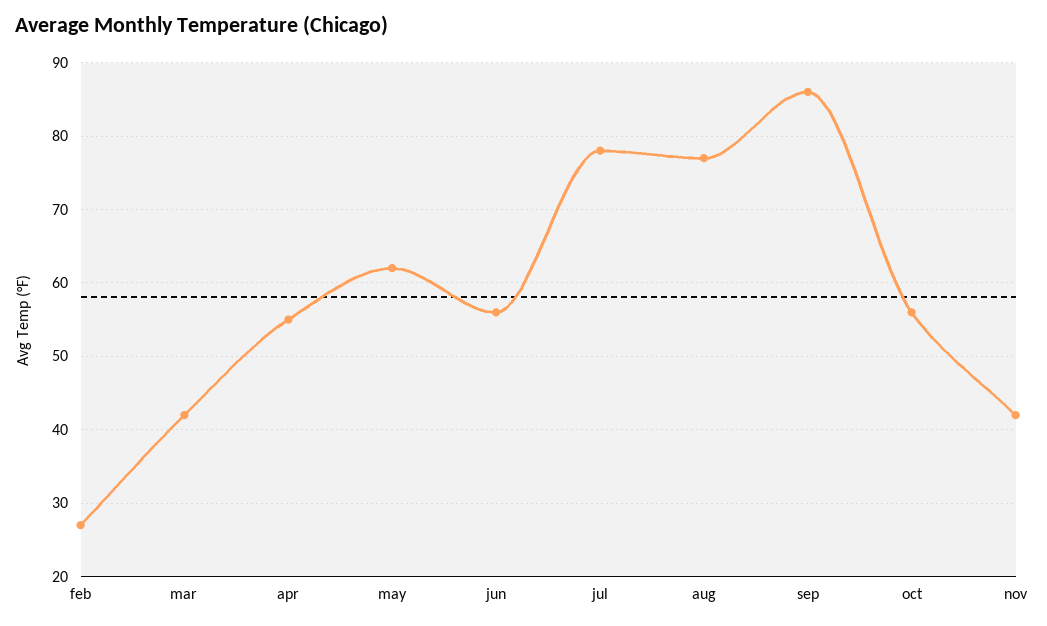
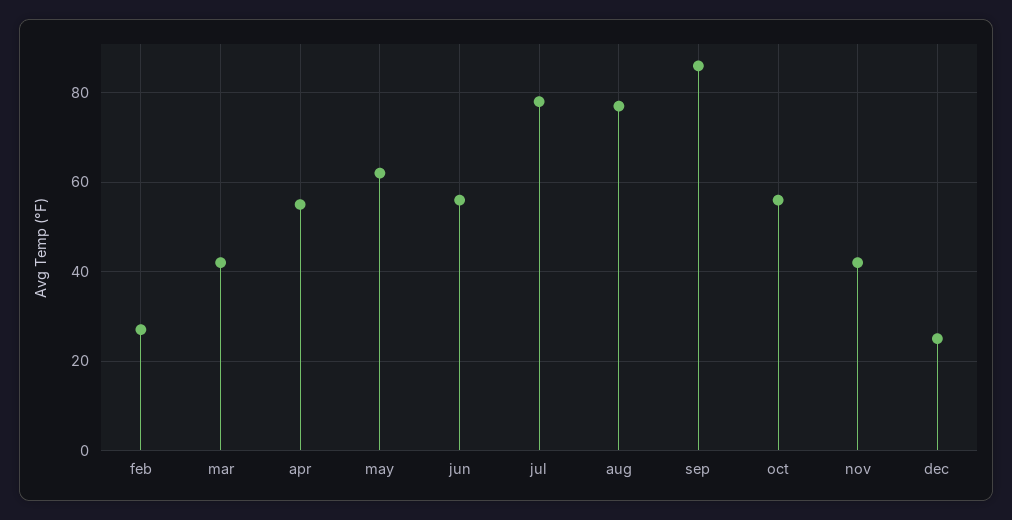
dec: none -> 25

